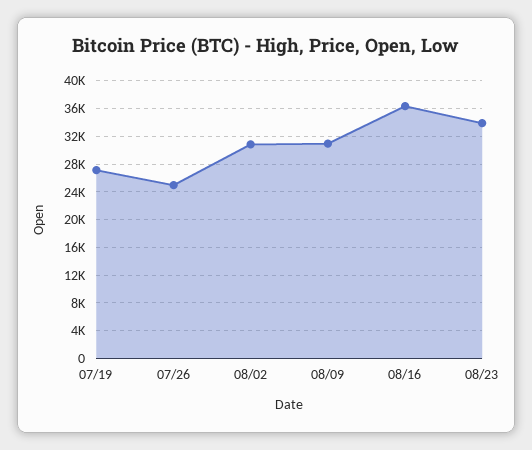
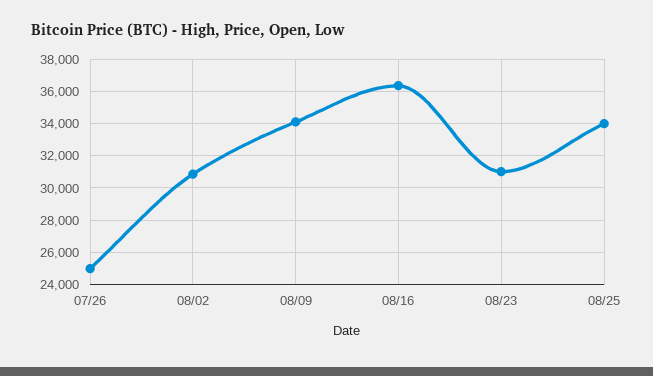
07/19: 27000 -> none
08/09: 31000 -> 34000
08/23: 34000 -> 31000
08/25: none -> 34000

